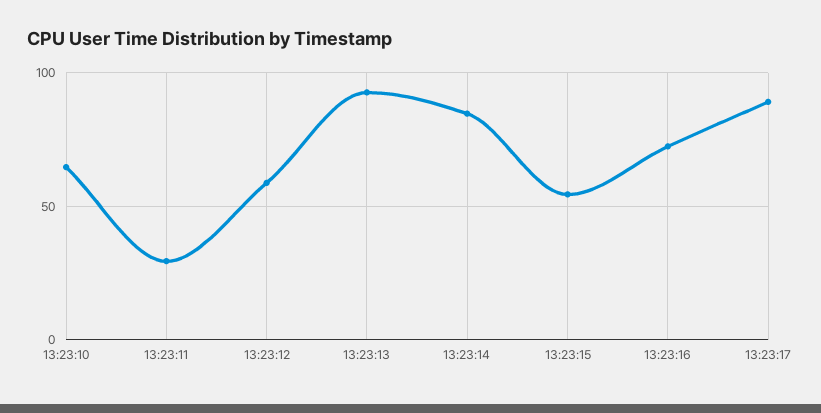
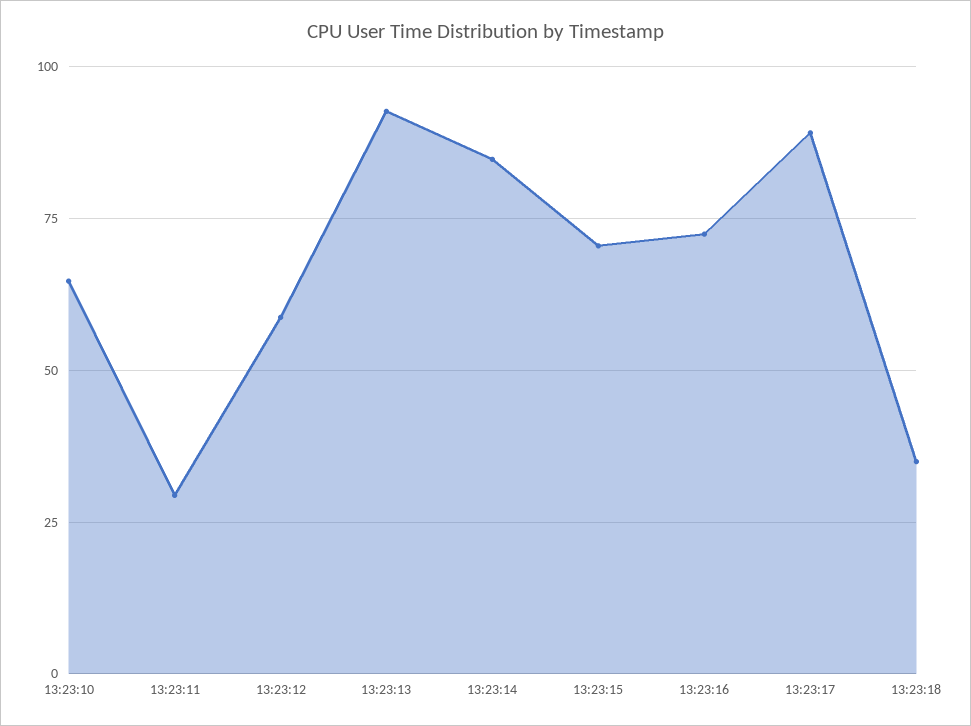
13:23:15: 55 -> 70
13:23:18: none -> 35

